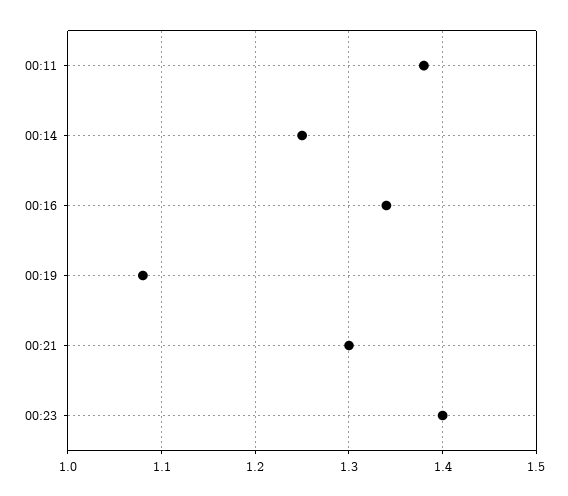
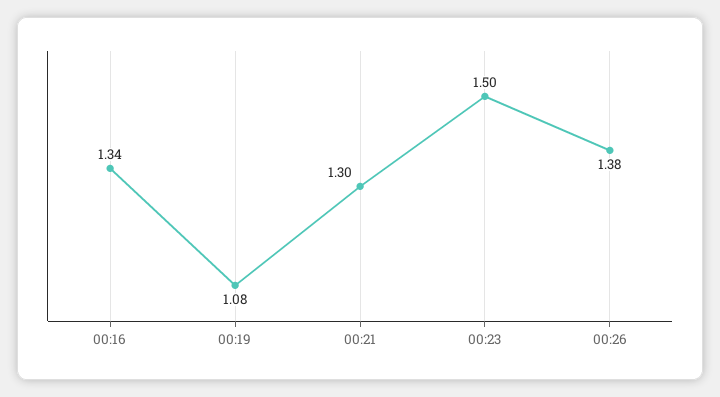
00:11: 1.38 -> none
00:14: 1.25 -> none
00:23: 1.4 -> 1.5
00:26: none -> 1.38

